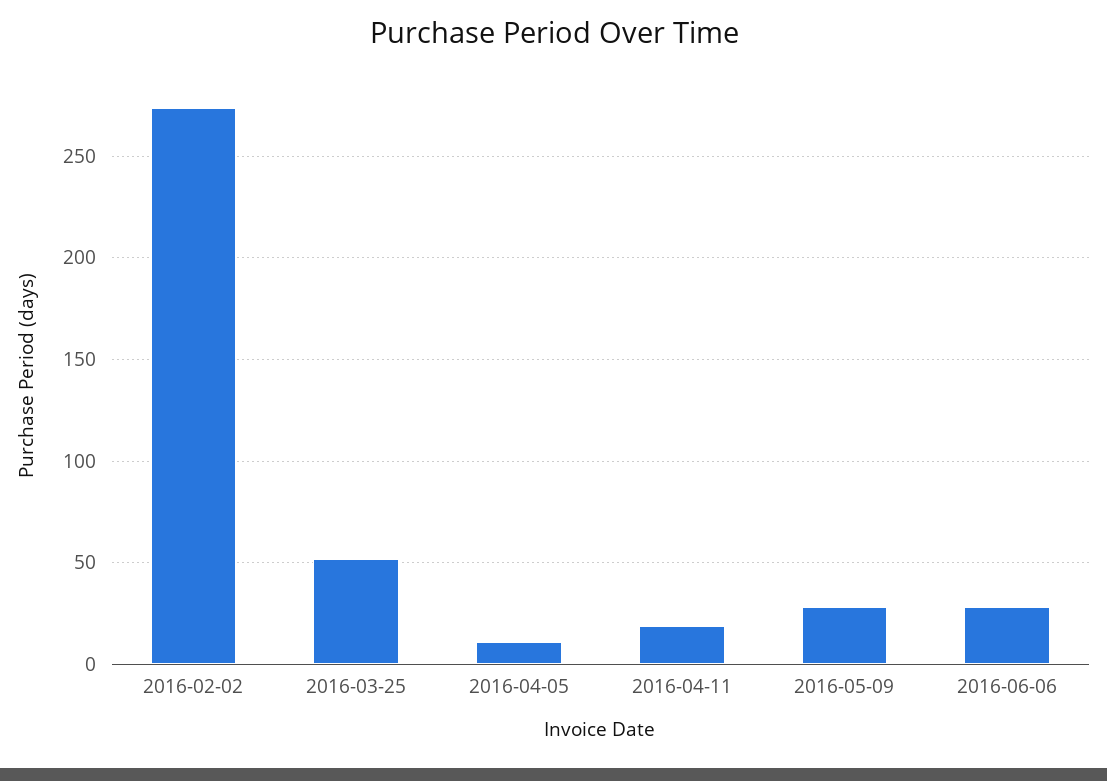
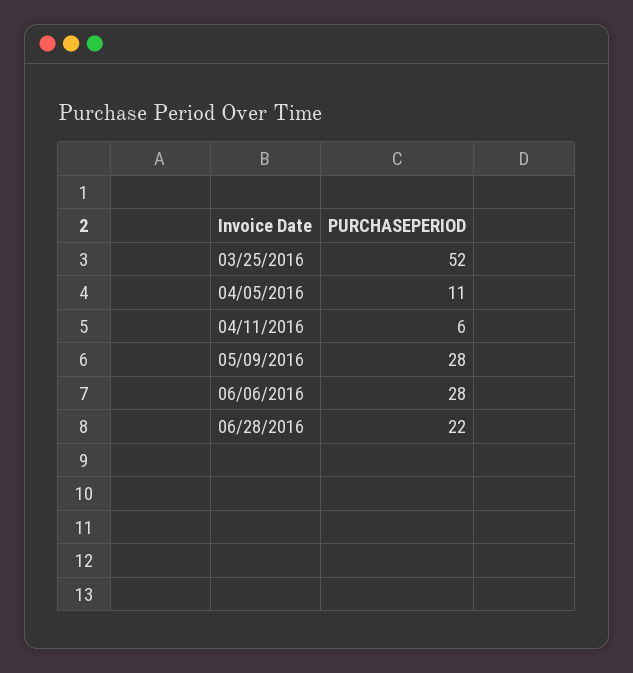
2016-02-02: 275 -> none
2016-04-11: 20 -> 6
06/28/2016: none -> 22

